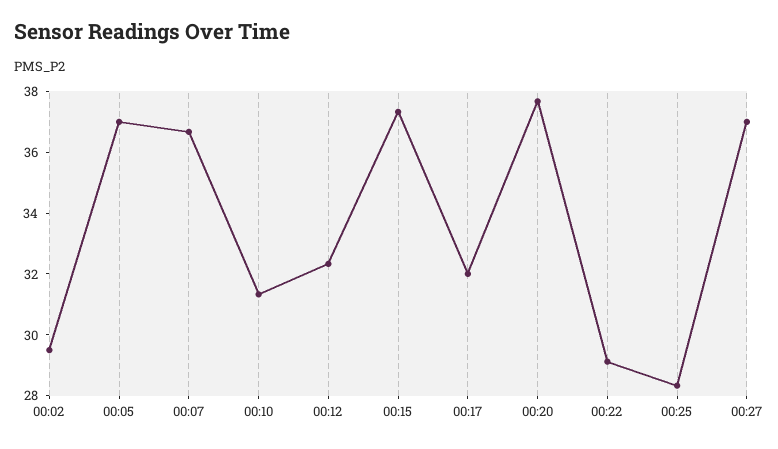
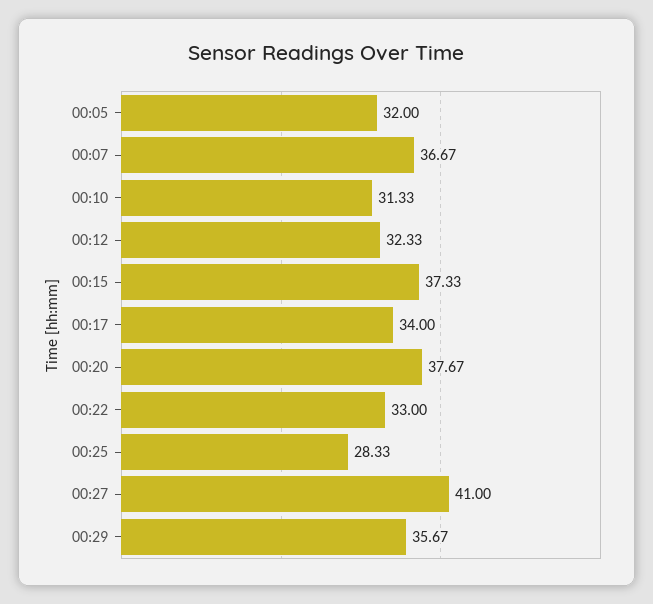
00:02: 29.5 -> none
00:05: 37 -> 32
00:17: 32 -> 34
00:22: 29 -> 33
00:27: 37 -> 41
00:29: none -> 35.67

